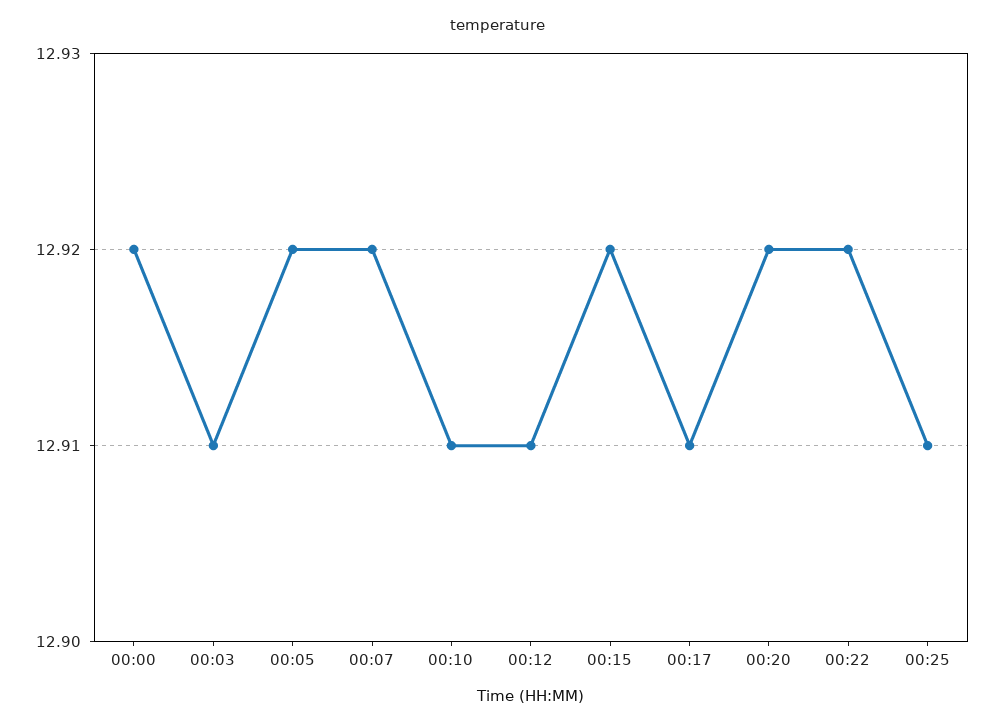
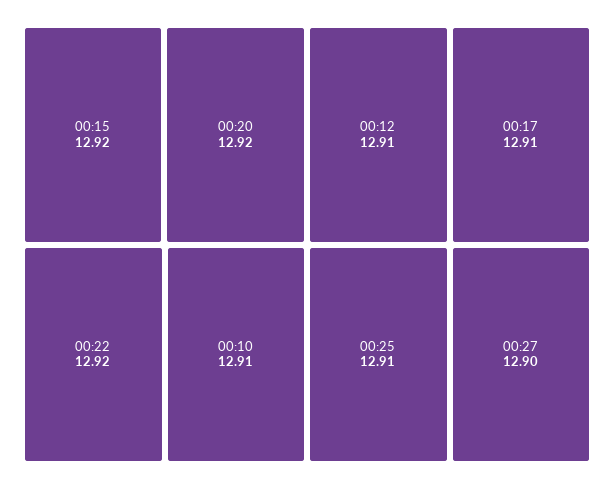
00:00: 12.92 -> none
00:03: 12.91 -> none
00:05: 12.92 -> none
00:07: 12.92 -> none
00:27: none -> 12.9

